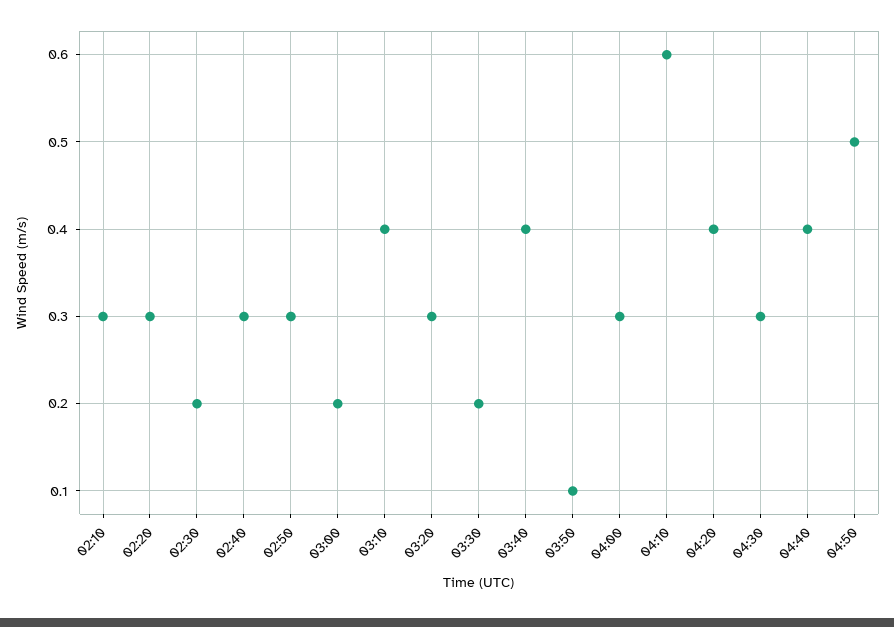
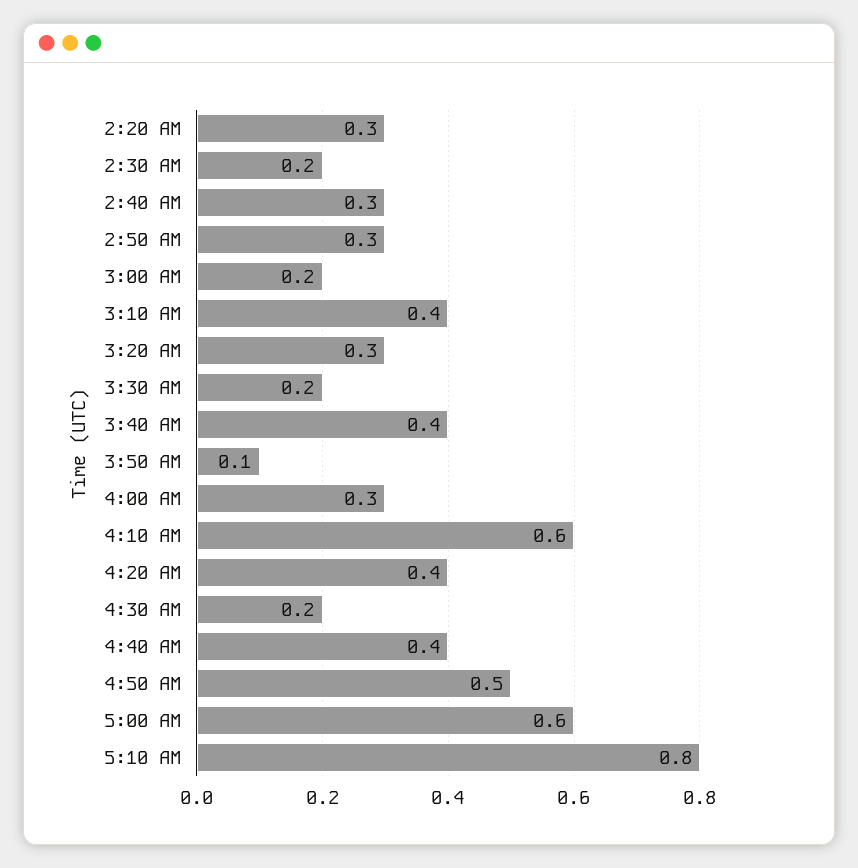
02:10: 0.3 -> none
04:30: 0.3 -> 0.2
5:00 AM: none -> 0.6
5:10 AM: none -> 0.8

